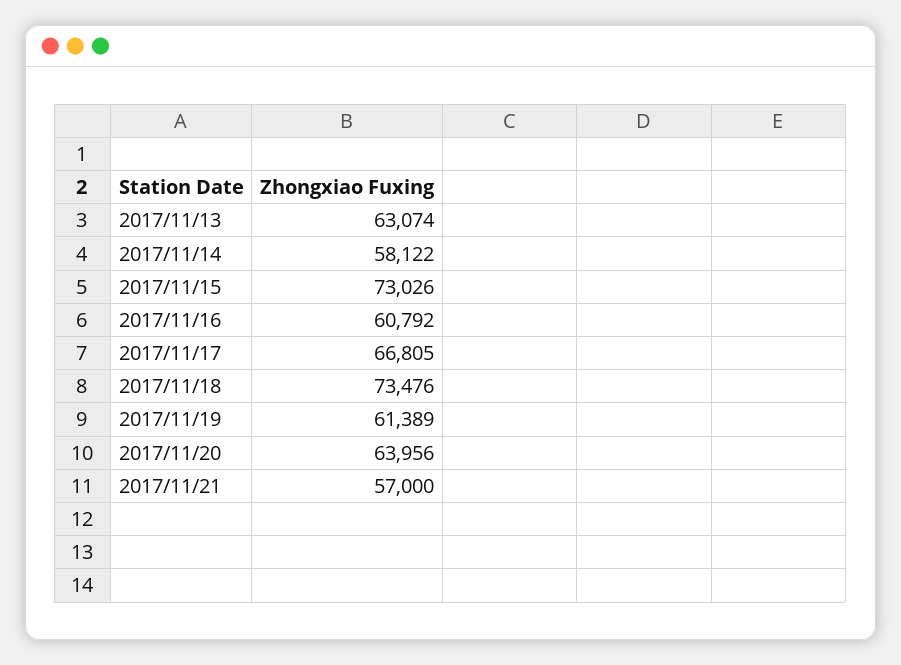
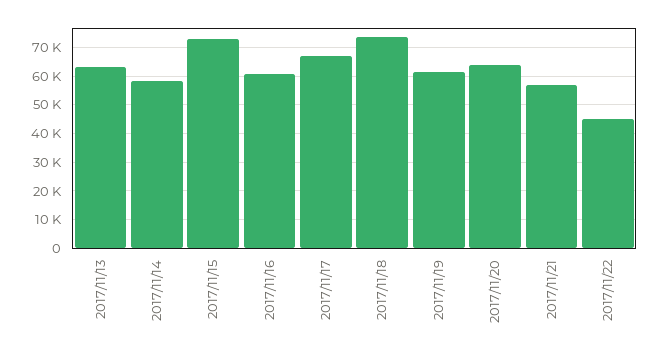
2017/11/22: none -> 45000

